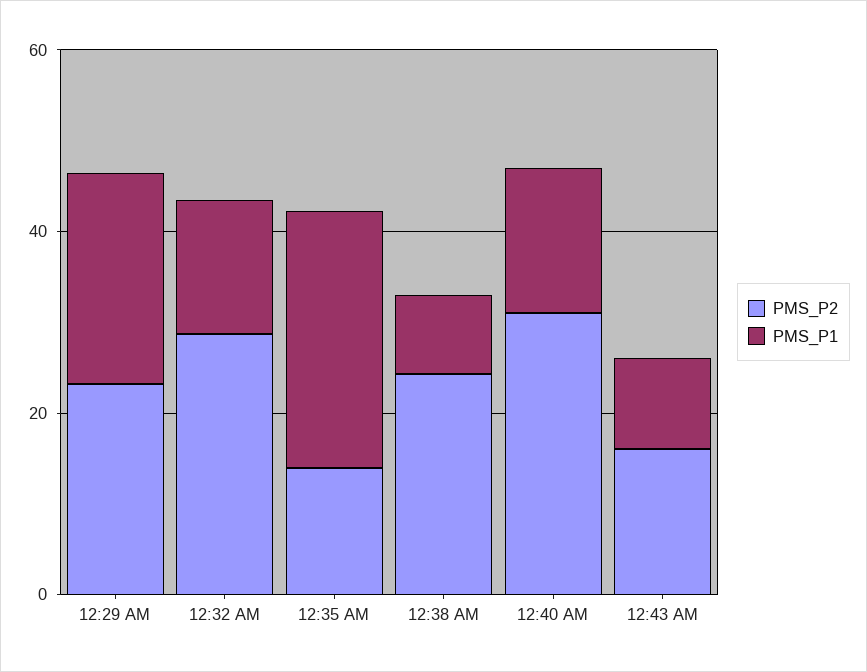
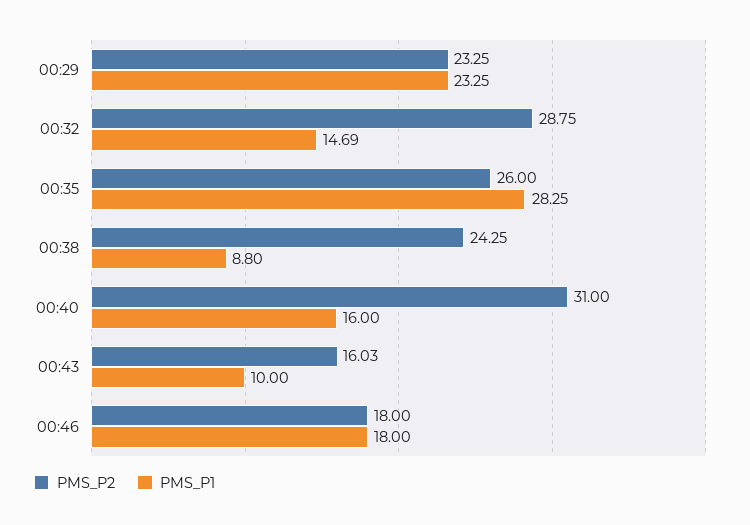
PMS_P2, 12:35 AM: 15 -> 26
PMS_P2, 00:46: none -> 18
PMS_P1, 00:46: none -> 18

